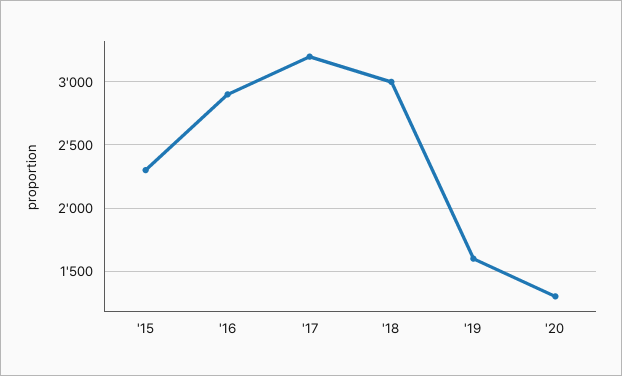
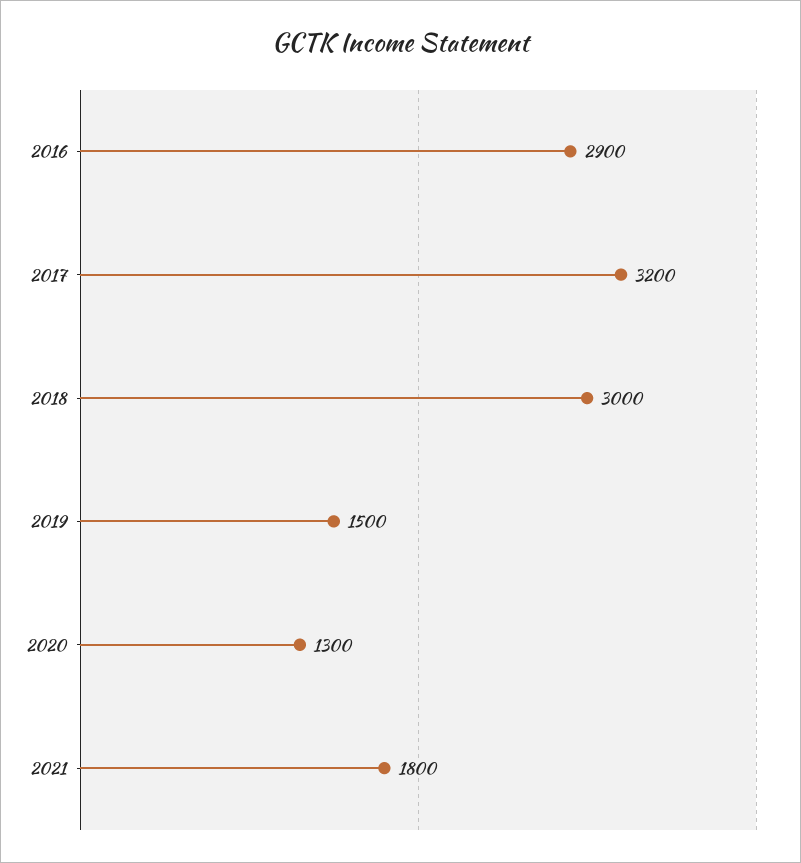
'15: 2300 -> none
'19: 1600 -> 1500
2021: none -> 1800

